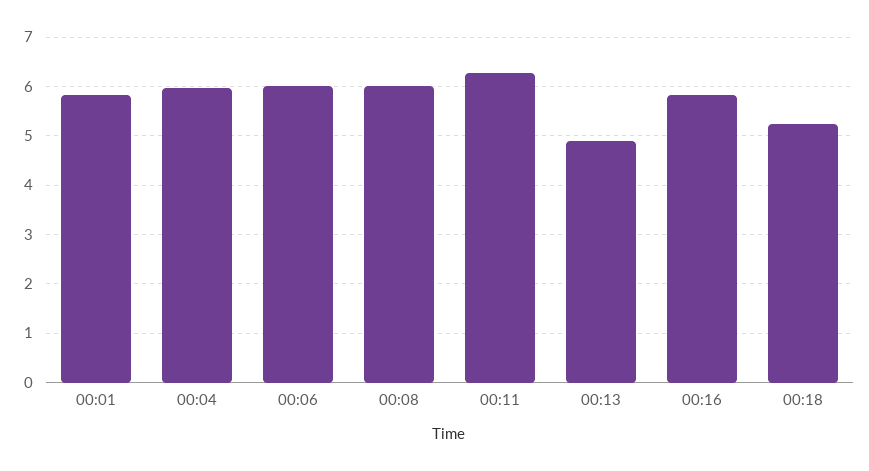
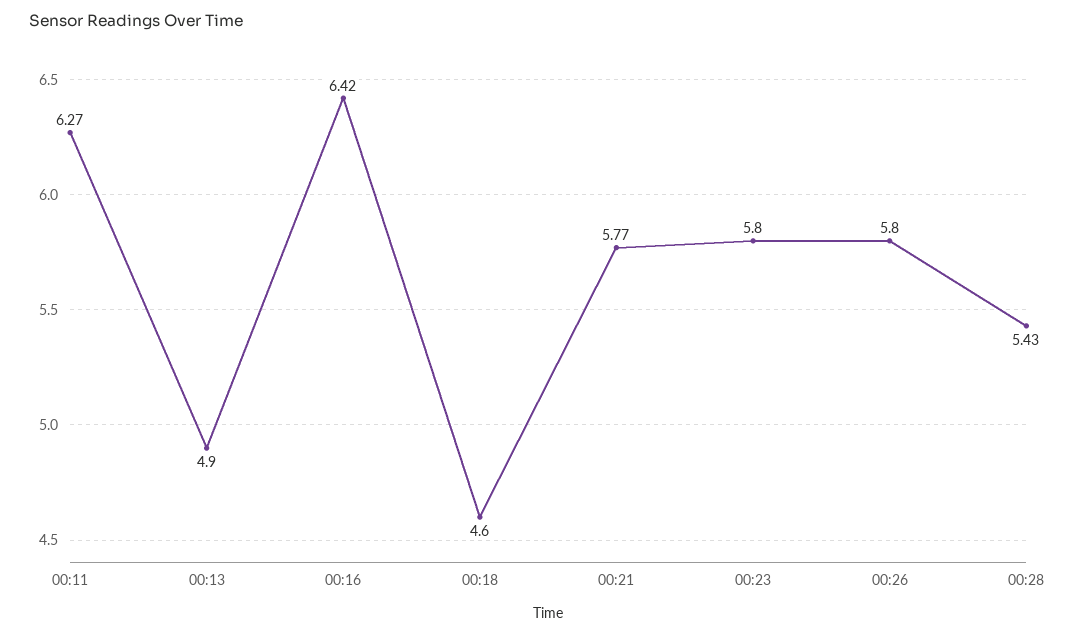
00:01: 5.8 -> none
00:04: 6 -> none
00:06: 6 -> none
00:08: 6 -> none
00:16: 5.8 -> 6.42
00:18: 5.2 -> 4.6
00:21: none -> 5.77
00:23: none -> 5.8
00:26: none -> 5.8
00:28: none -> 5.43

